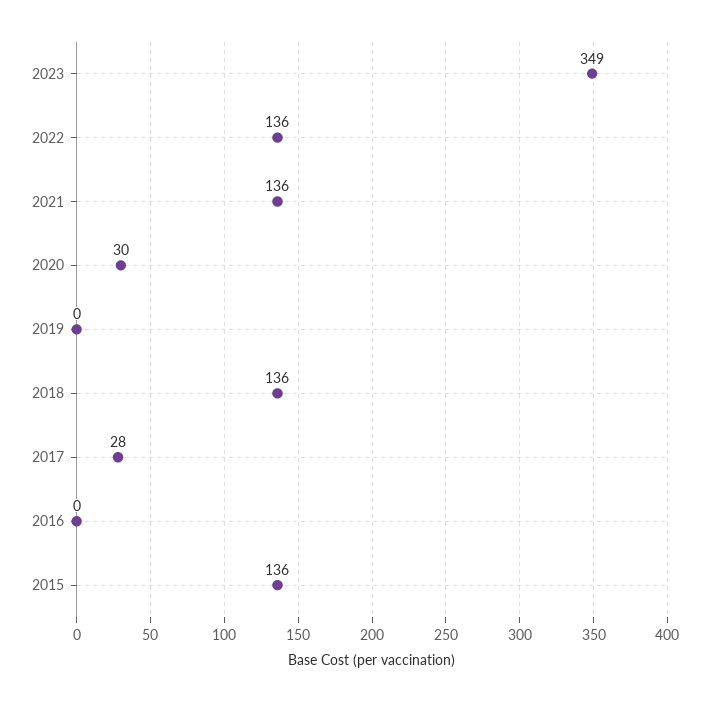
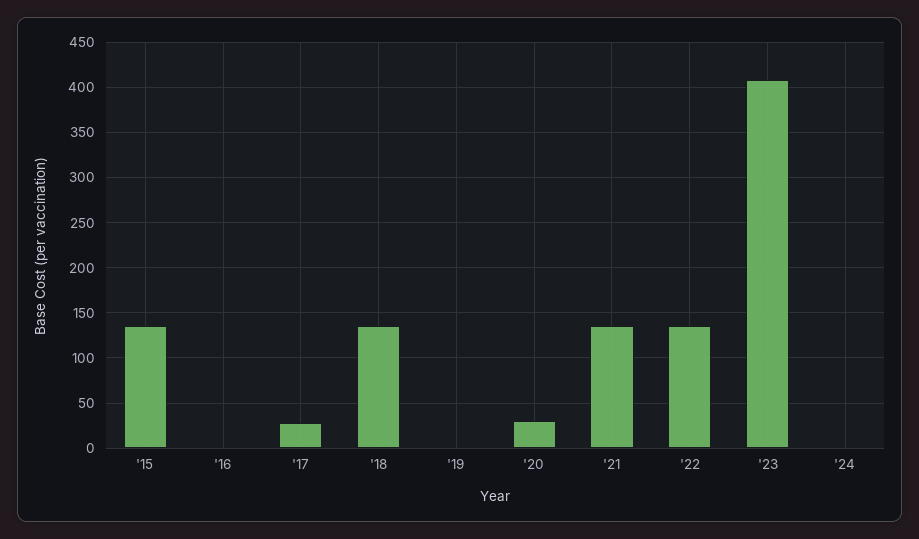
2023: 349 -> 410
'24: none -> 0

